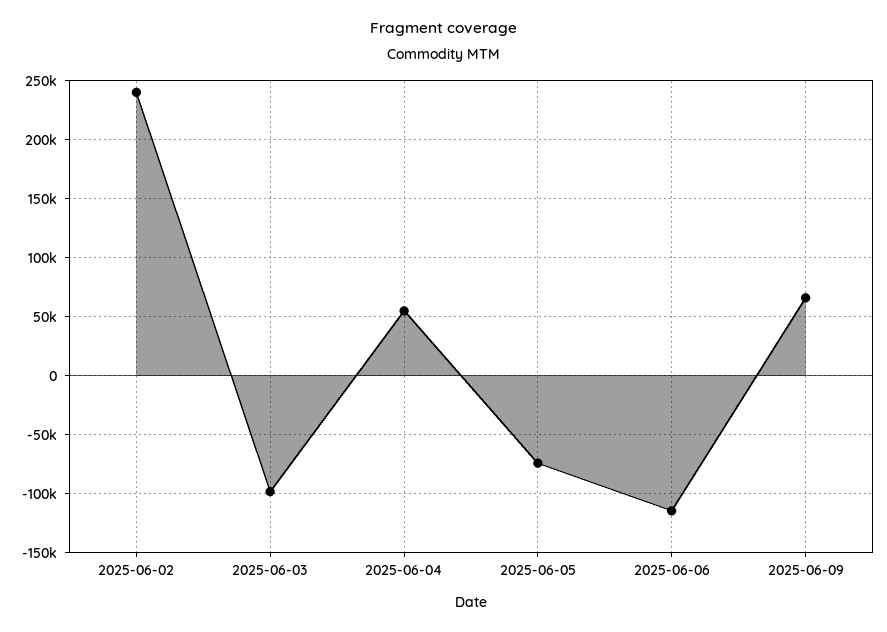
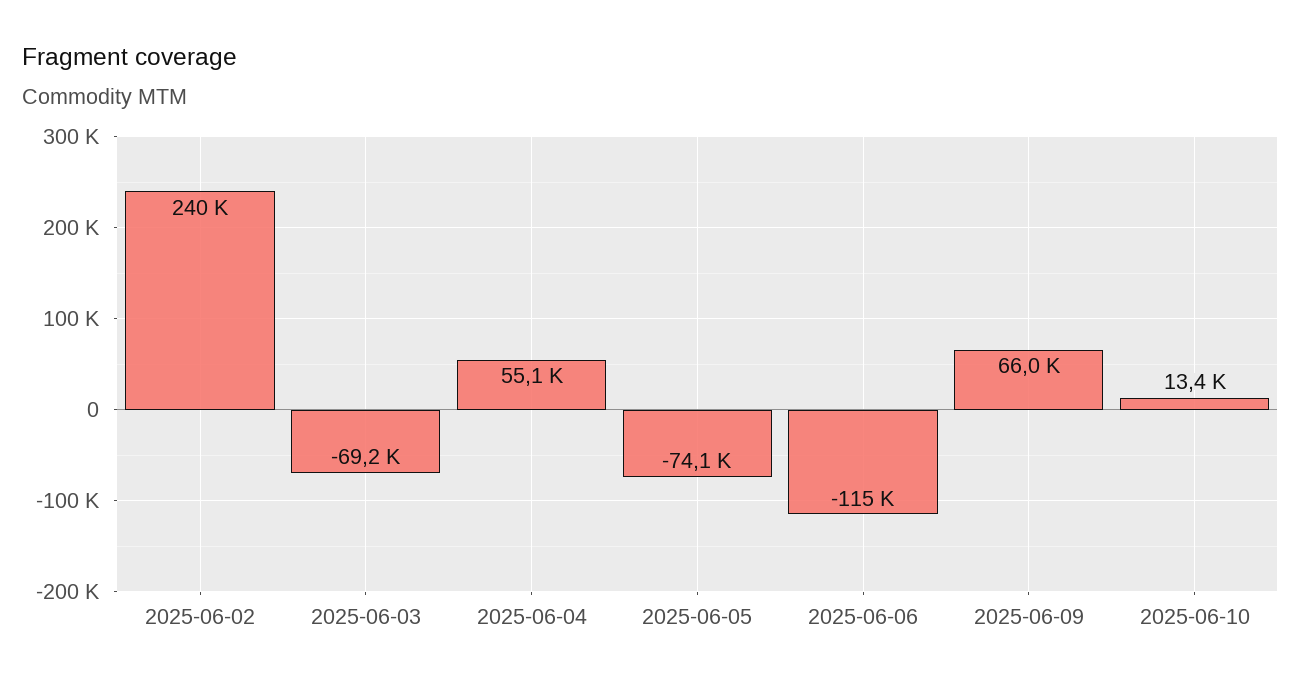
2025-06-03: -100000 -> -69200
2025-06-10: none -> 13400

